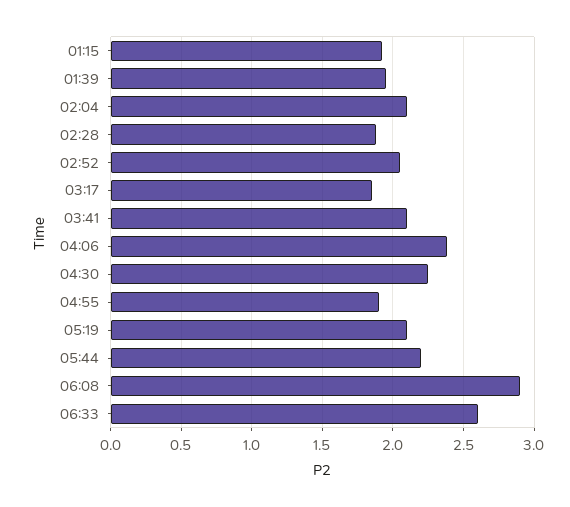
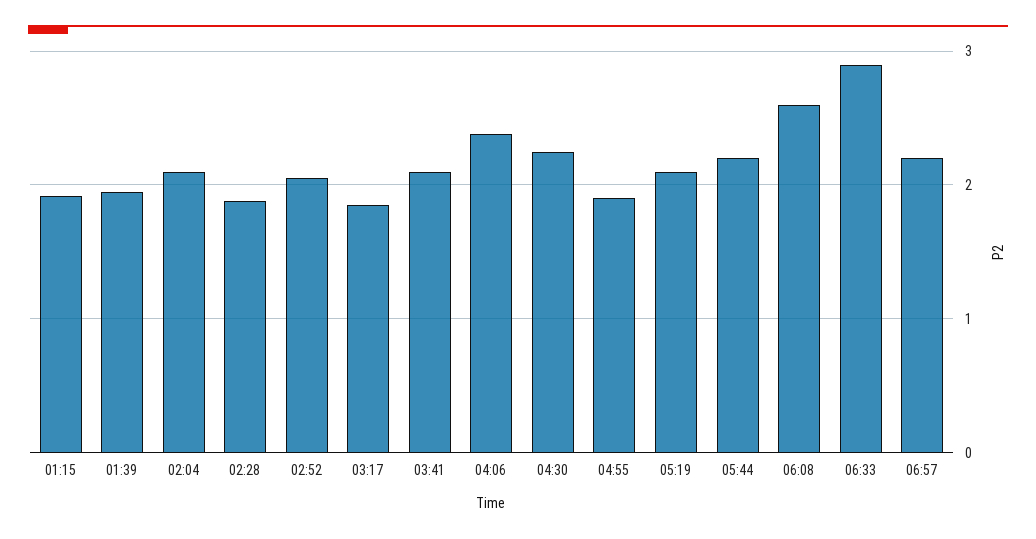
06:08: 2.9 -> 2.6
06:33: 2.6 -> 2.9
06:57: none -> 2.2

